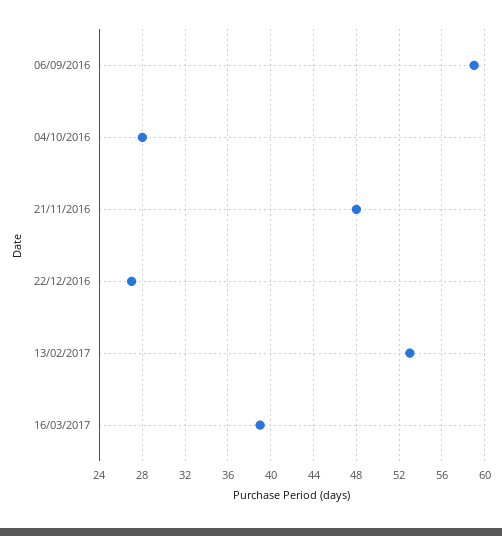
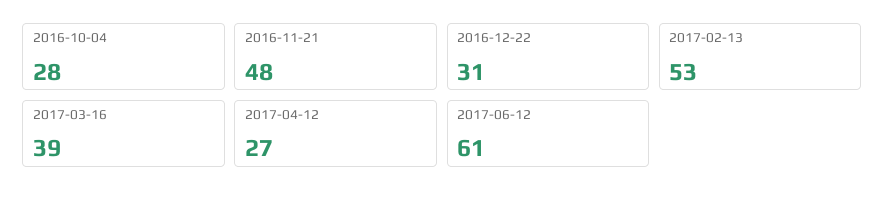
06/09/2016: 59 -> none
22/12/2016: 27 -> 31
2017-04-12: none -> 27
2017-06-12: none -> 61

